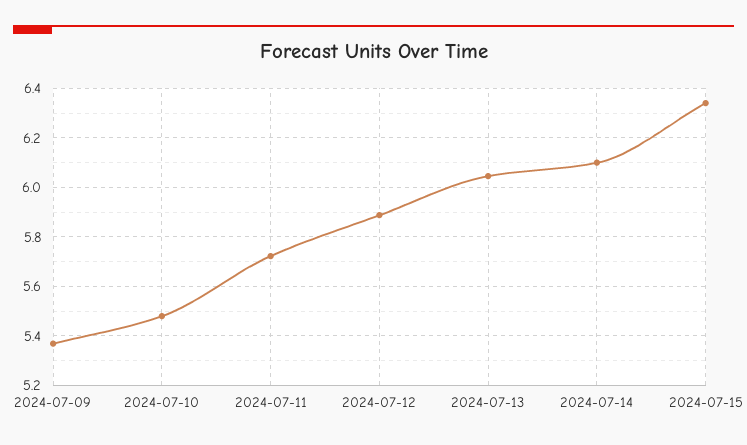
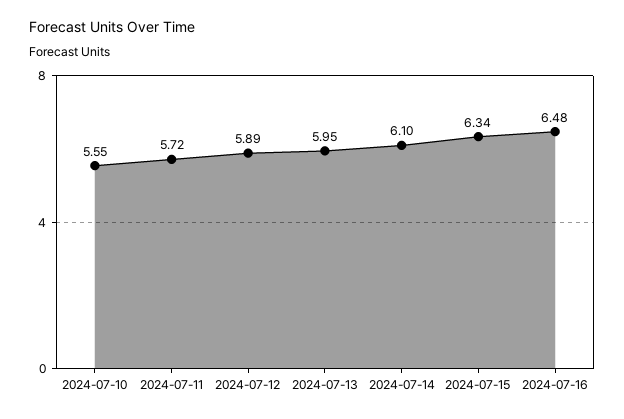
2024-07-09: 5.375 -> none
2024-07-10: 5.475 -> 5.55
2024-07-13: 6.05 -> 5.95
2024-07-16: none -> 6.48

